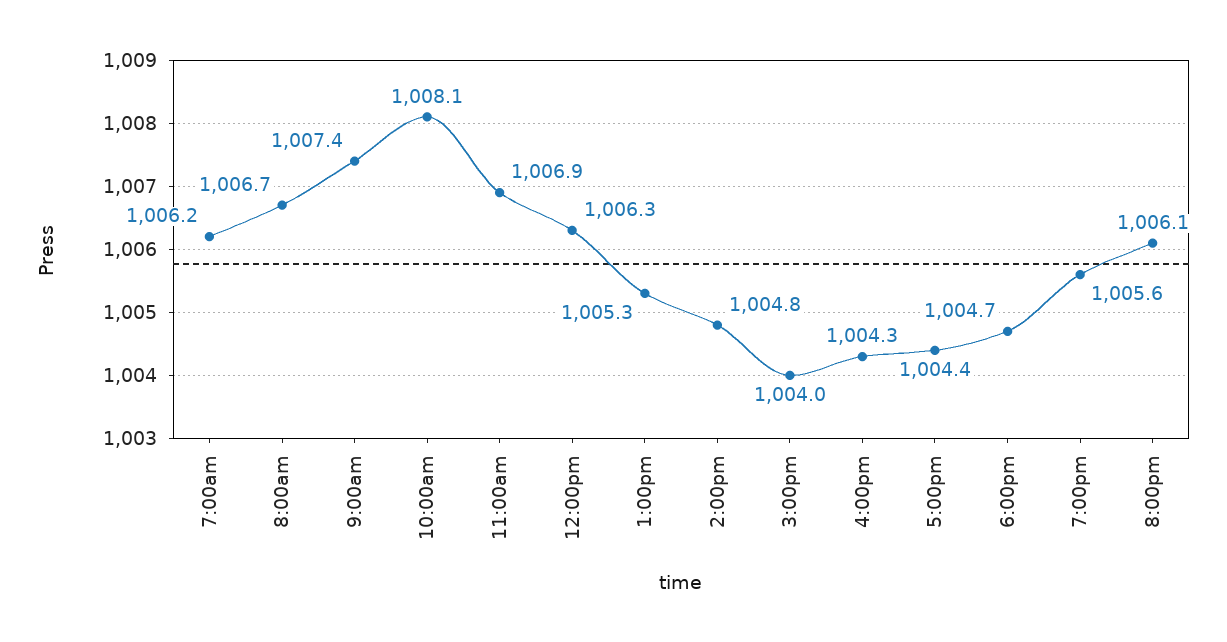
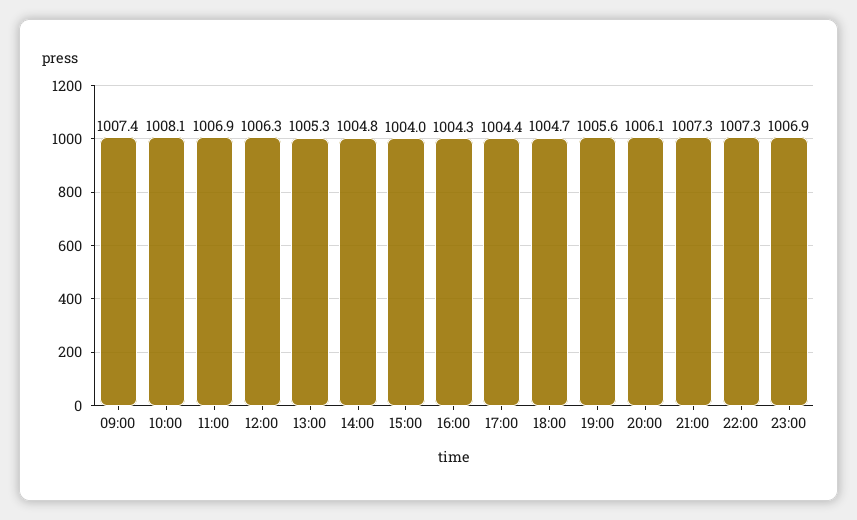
7:00am: 1006.2 -> none
8:00am: 1006.7 -> none
21:00: none -> 1007.3
22:00: none -> 1007.3
23:00: none -> 1006.9

